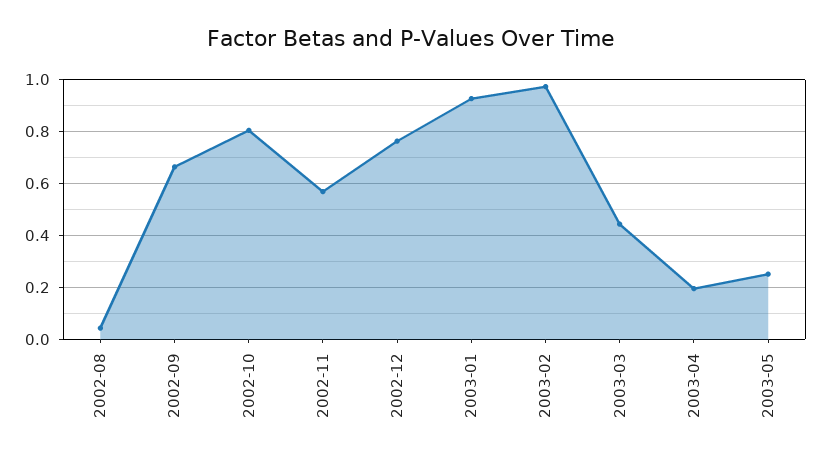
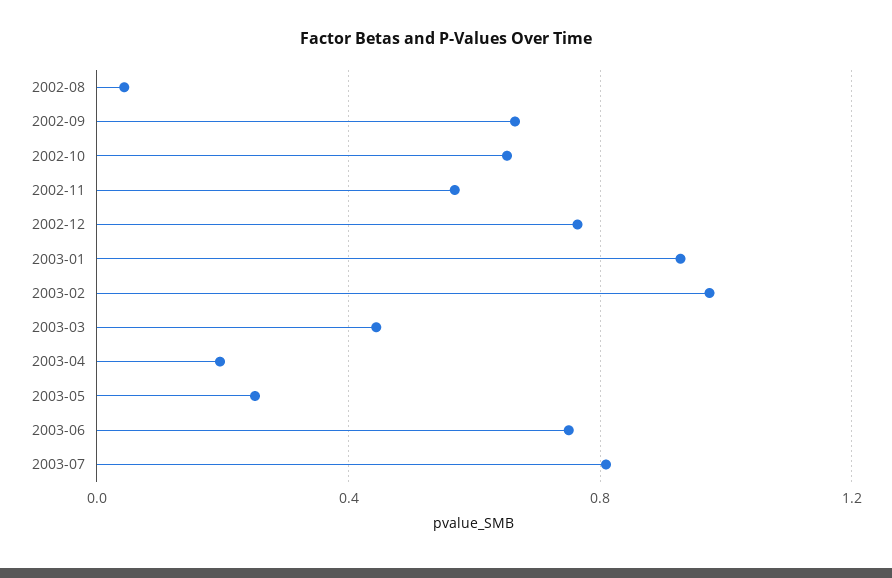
2002-10: 0.8 -> 0.65
2003-06: none -> 0.75
2003-07: none -> 0.8

